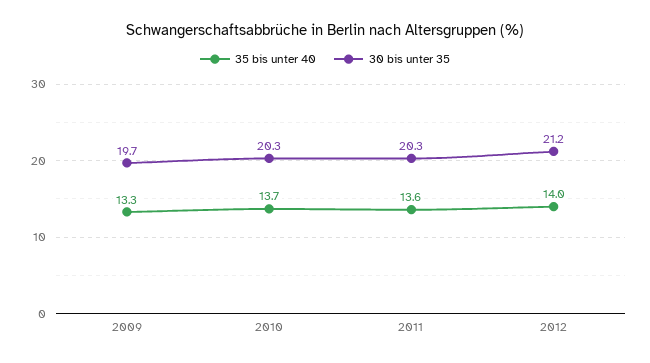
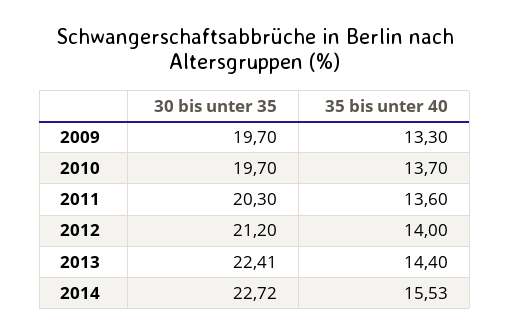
30 bis unter 35, 2010: 20.3 -> 19.7
30 bis unter 35, 2013: none -> 22.41
35 bis unter 40, 2013: none -> 14.4
30 bis unter 35, 2014: none -> 22.72
35 bis unter 40, 2014: none -> 15.53

